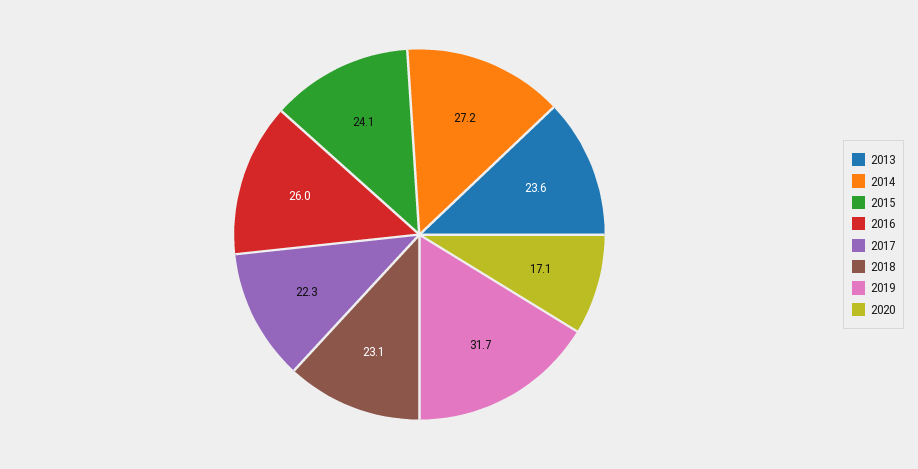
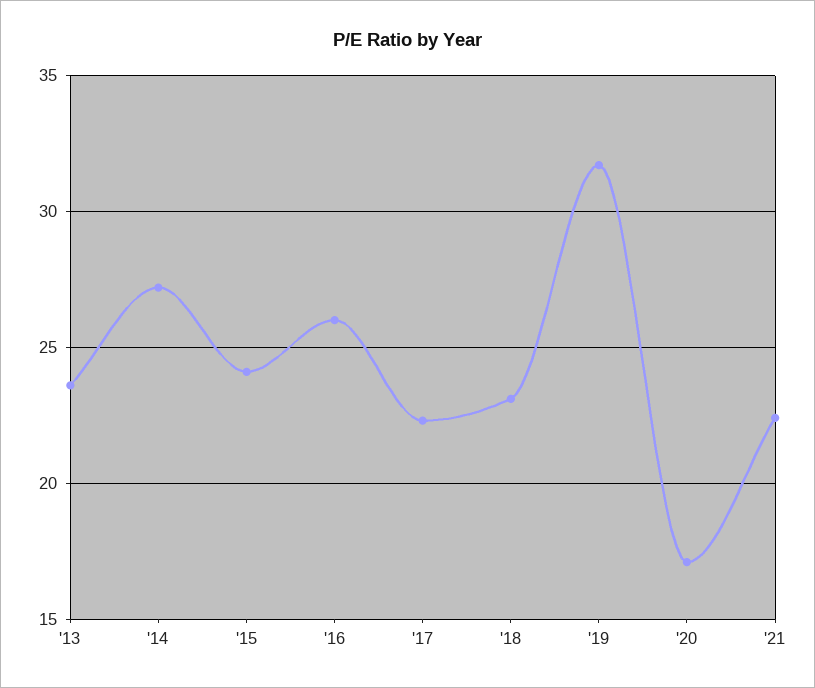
'21: none -> 22.5

